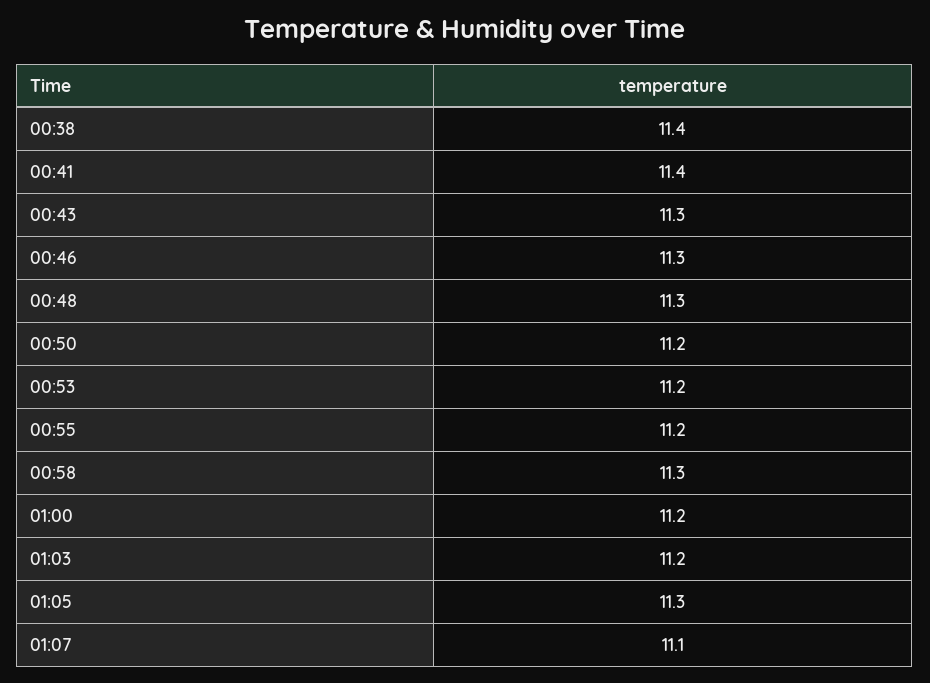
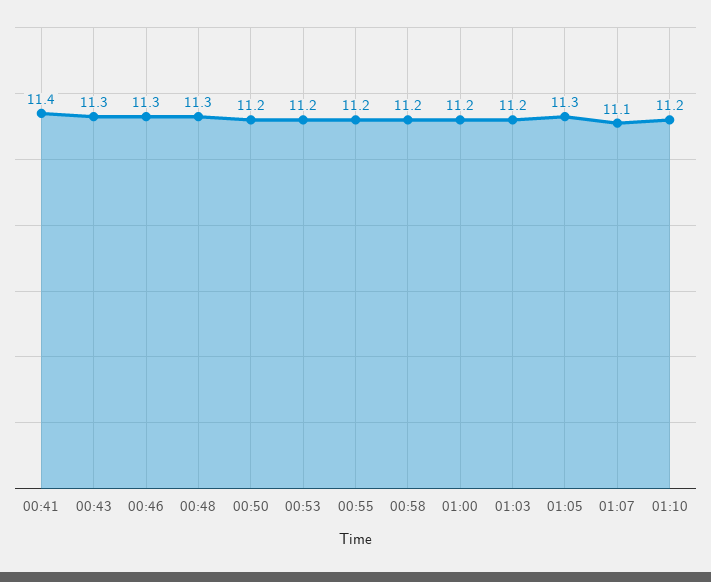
00:38: 11.4 -> none
00:58: 11.3 -> 11.2
01:10: none -> 11.2

